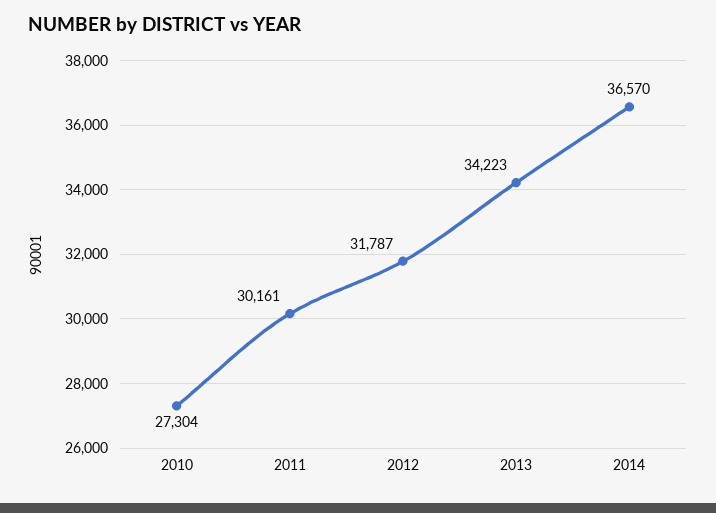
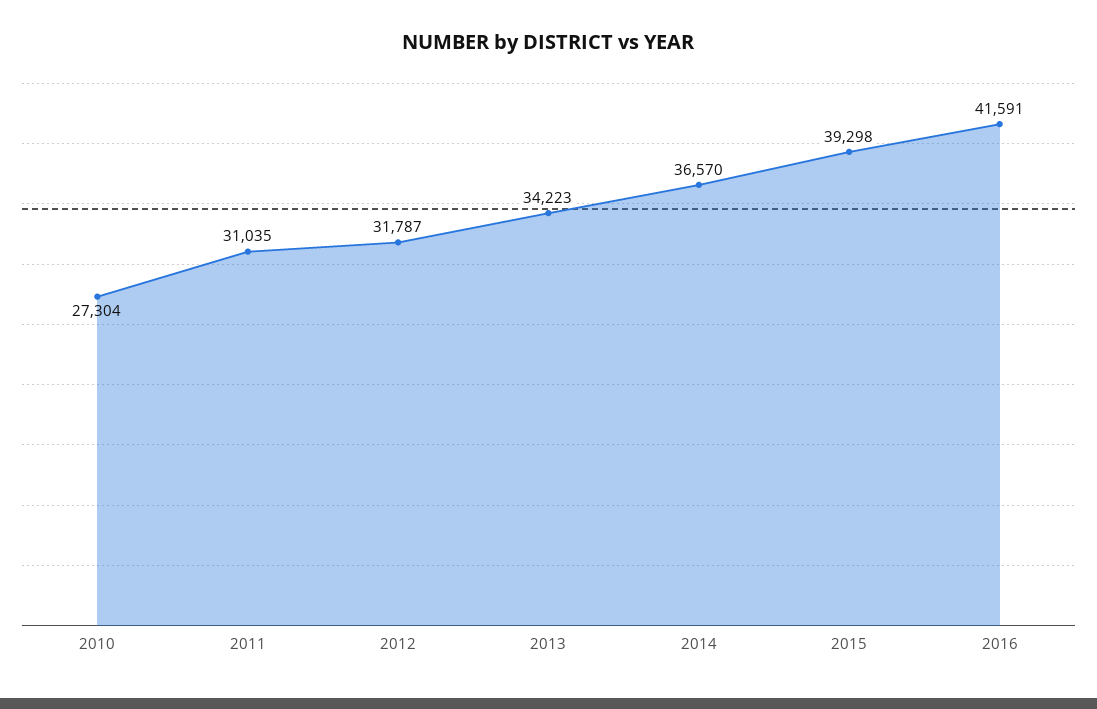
2011: 30161 -> 31035
2015: none -> 39298
2016: none -> 41591

